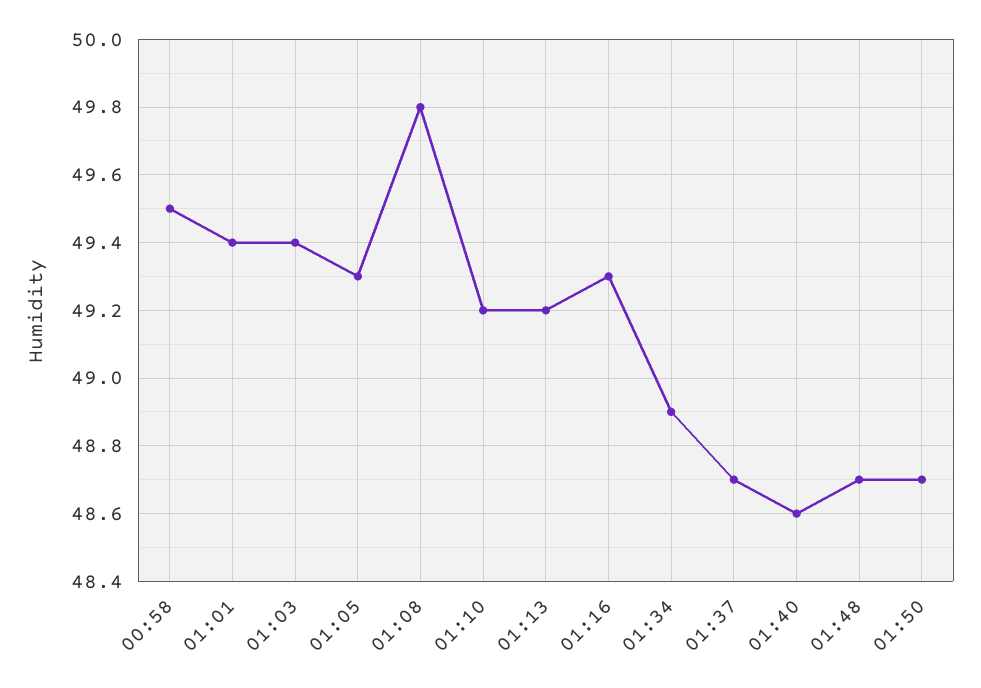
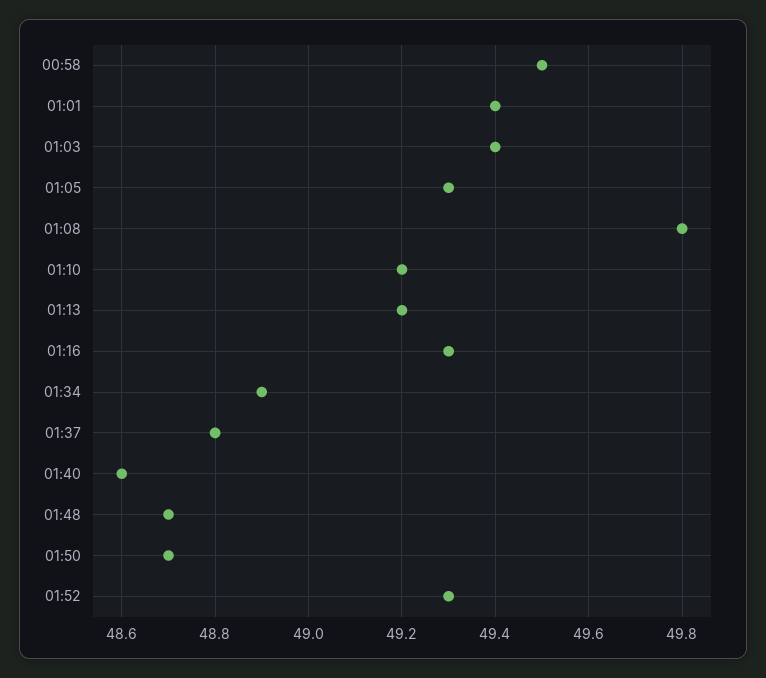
01:37: 48.7 -> 48.8
01:52: none -> 49.3

